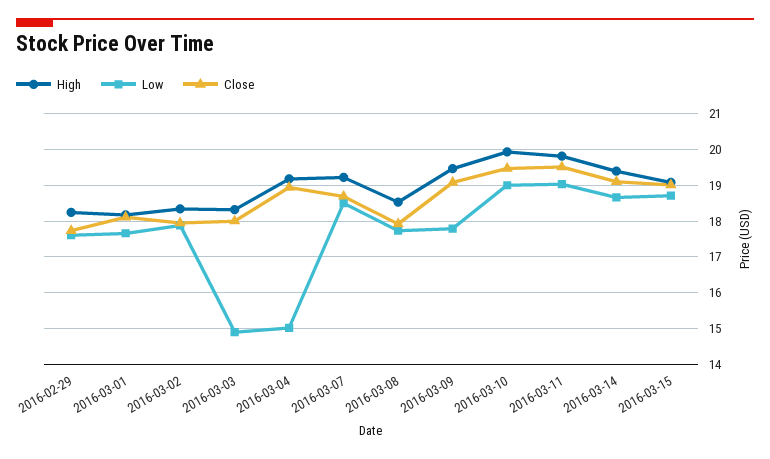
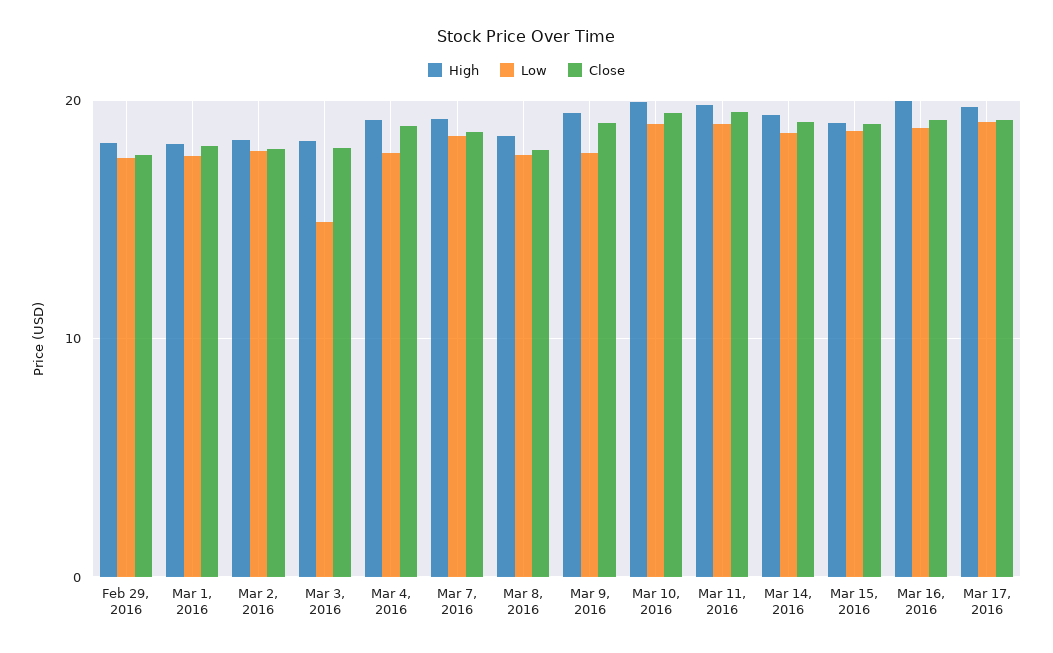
Low, 2016-03-04: 15 -> 18
High, Mar 16, 2016: none -> 20
Low, Mar 16, 2016: none -> 19
Close, Mar 16, 2016: none -> 19
High, Mar 17, 2016: none -> 20
Low, Mar 17, 2016: none -> 19
Close, Mar 17, 2016: none -> 19

